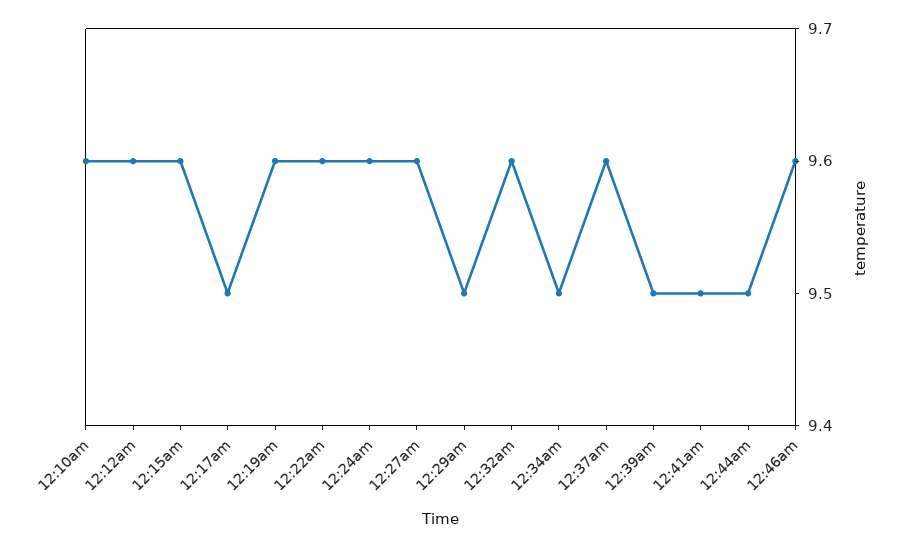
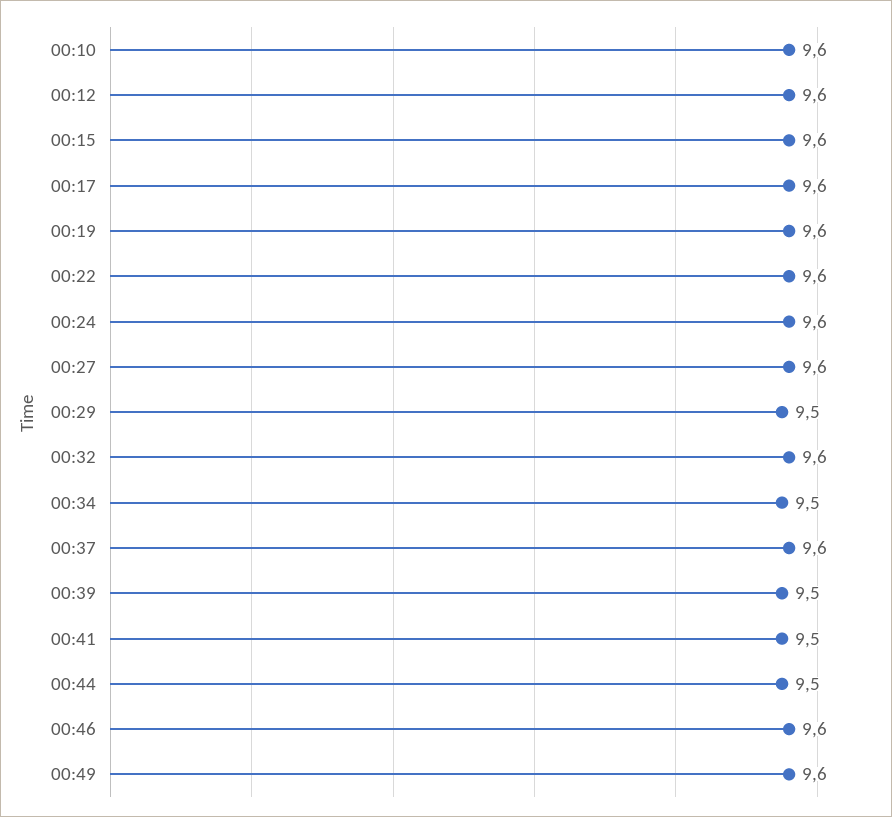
12:17am: 9.5 -> 9.6
00:49: none -> 9.6

